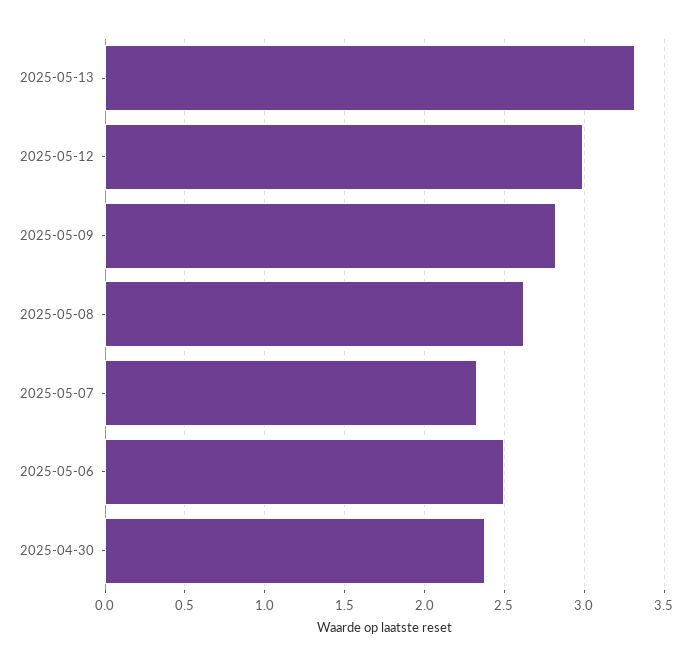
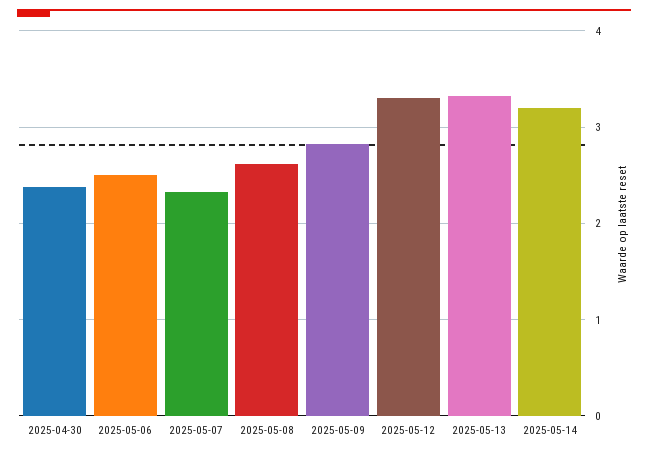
2025-05-12: 3 -> 3.3
2025-05-14: none -> 3.2

